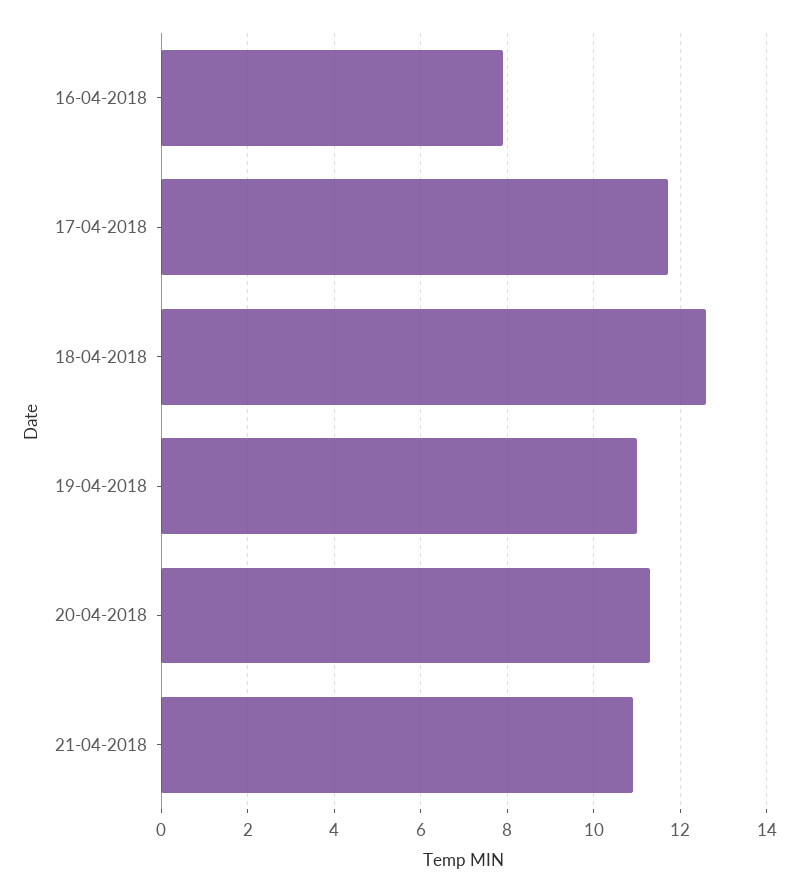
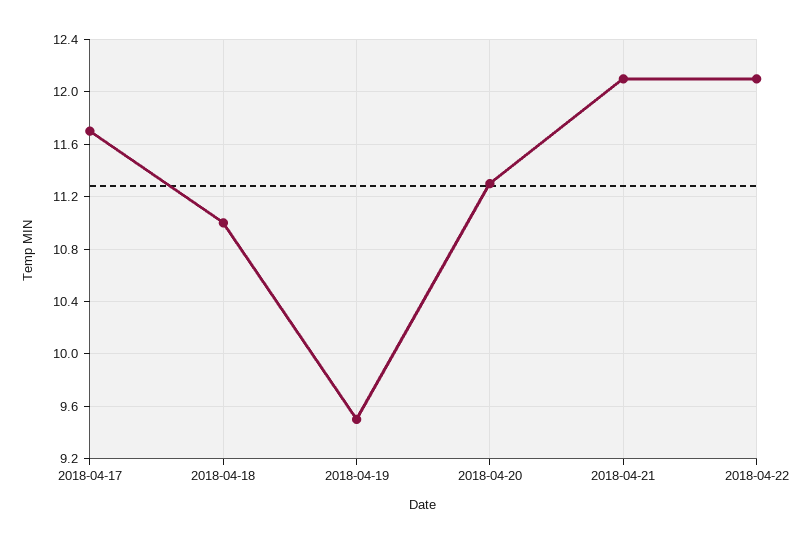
16-04-2018: 8 -> none
18-04-2018: 12.5 -> 11
19-04-2018: 11 -> 9.5
21-04-2018: 11 -> 12.1
2018-04-22: none -> 12.1

